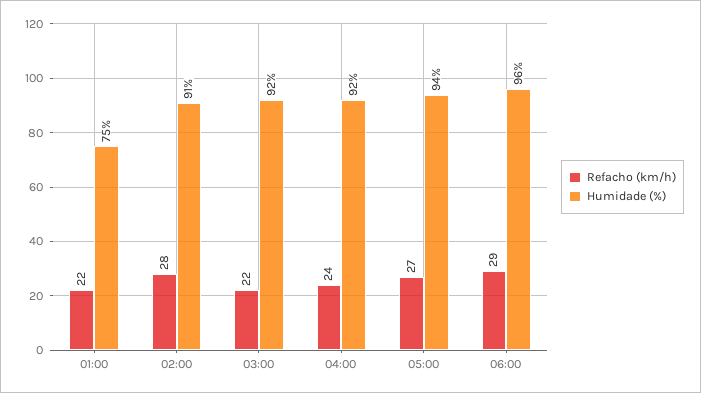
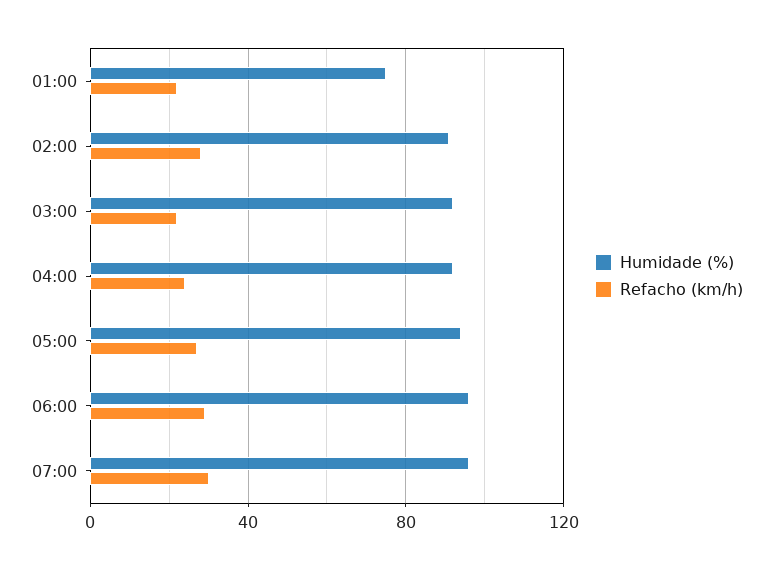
Humidade (%), 07:00: none -> 95
Refacho (km/h), 07:00: none -> 30

